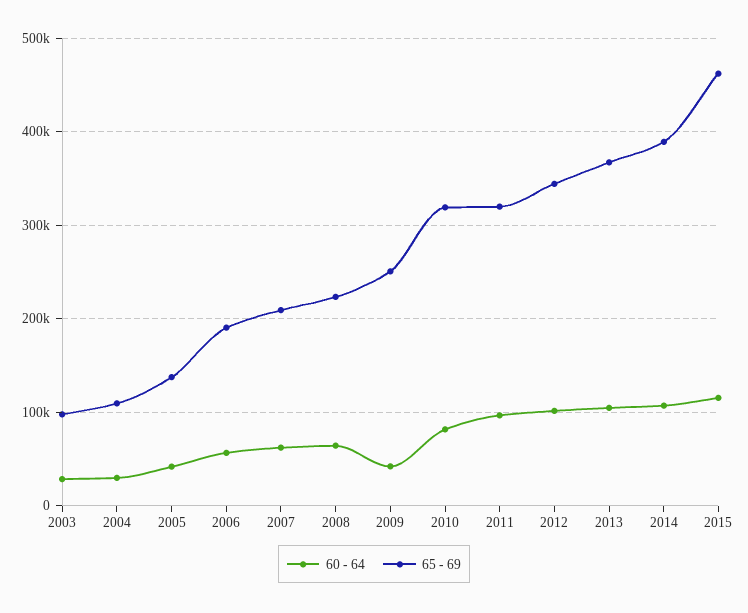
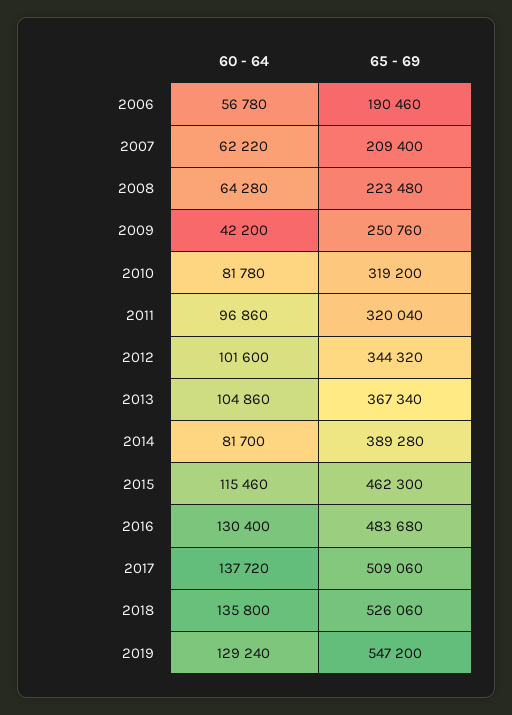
60 - 64, 2003: 30000 -> none
65 - 69, 2003: 100000 -> none
60 - 64, 2004: 30000 -> none
65 - 69, 2004: 110000 -> none
60 - 64, 2005: 40000 -> none
65 - 69, 2005: 140000 -> none
60 - 64, 2014: 110000 -> 81700
60 - 64, 2016: none -> 130400
65 - 69, 2016: none -> 483680
60 - 64, 2017: none -> 137720
65 - 69, 2017: none -> 509060
60 - 64, 2018: none -> 135800
65 - 69, 2018: none -> 526060
60 - 64, 2019: none -> 129240
65 - 69, 2019: none -> 547200

